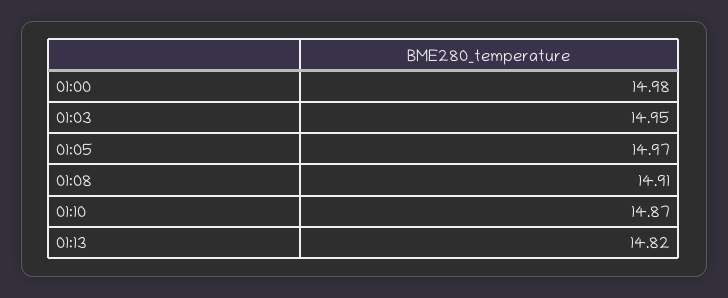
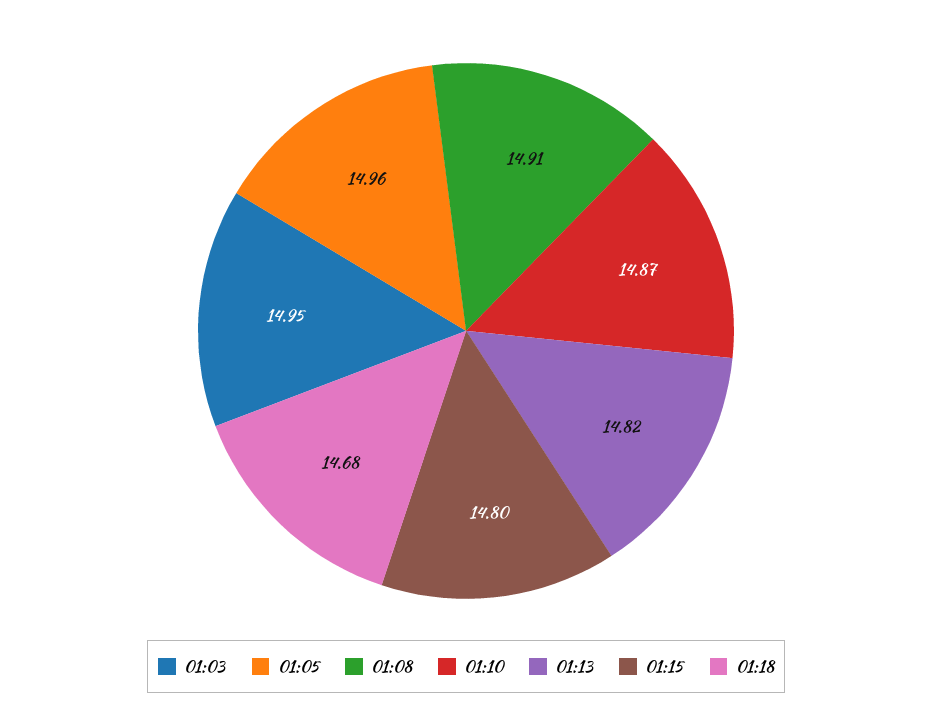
01:00: 14.98 -> none
01:05: 14.97 -> 14.96
01:15: none -> 14.8
01:18: none -> 14.68

